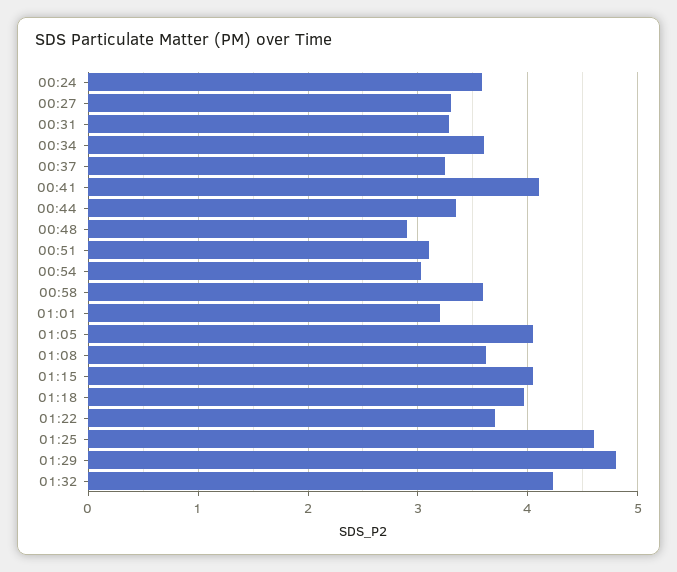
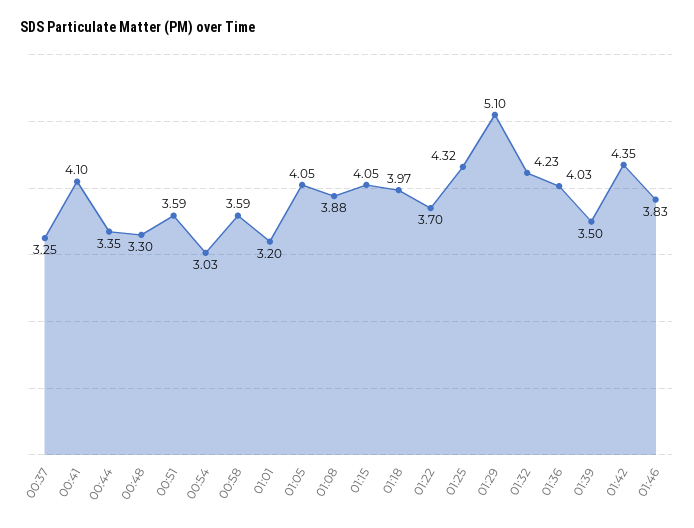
00:24: 3.6 -> none
00:27: 3.3 -> none
00:31: 3.3 -> none
00:34: 3.6 -> none
00:48: 2.9 -> 3.3
00:51: 3.1 -> 3.59
01:08: 3.6 -> 3.88
01:25: 4.6 -> 4.32
01:29: 4.8 -> 5.1
01:36: none -> 4.03
01:39: none -> 3.5
01:42: none -> 4.35
01:46: none -> 3.83

